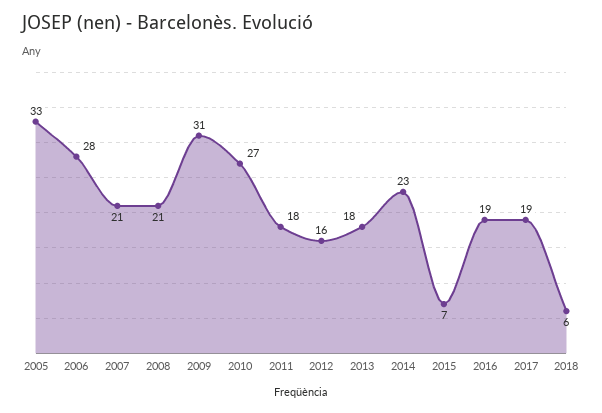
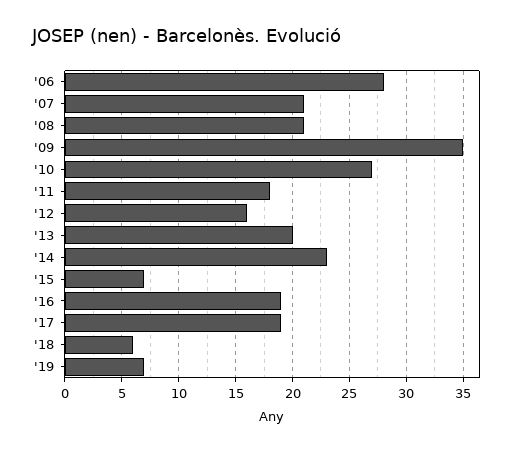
2005: 33 -> none
2009: 31 -> 35
2013: 18 -> 20
'19: none -> 7

